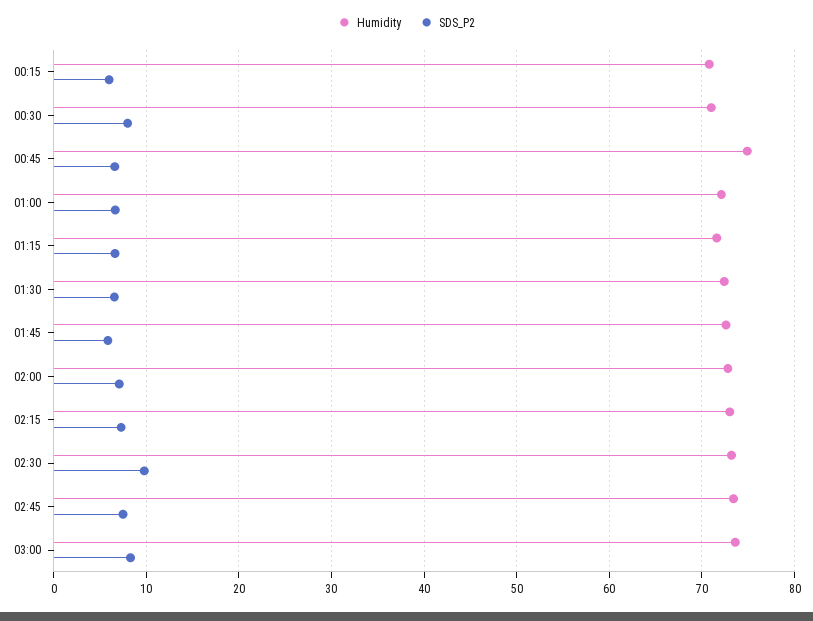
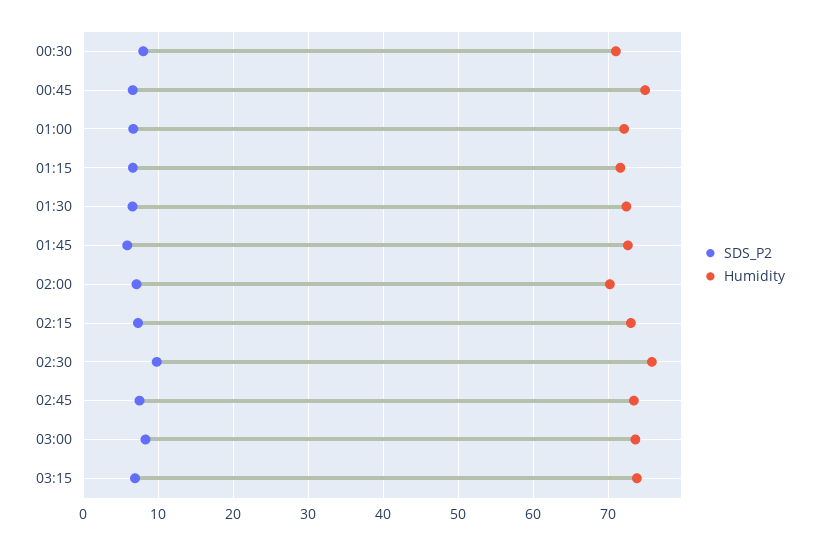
Humidity, 00:15: 71 -> none
SDS_P2, 00:15: 6 -> none
Humidity, 02:00: 73 -> 70
Humidity, 02:30: 73 -> 76
SDS_P2, 03:15: none -> 7
Humidity, 03:15: none -> 74

